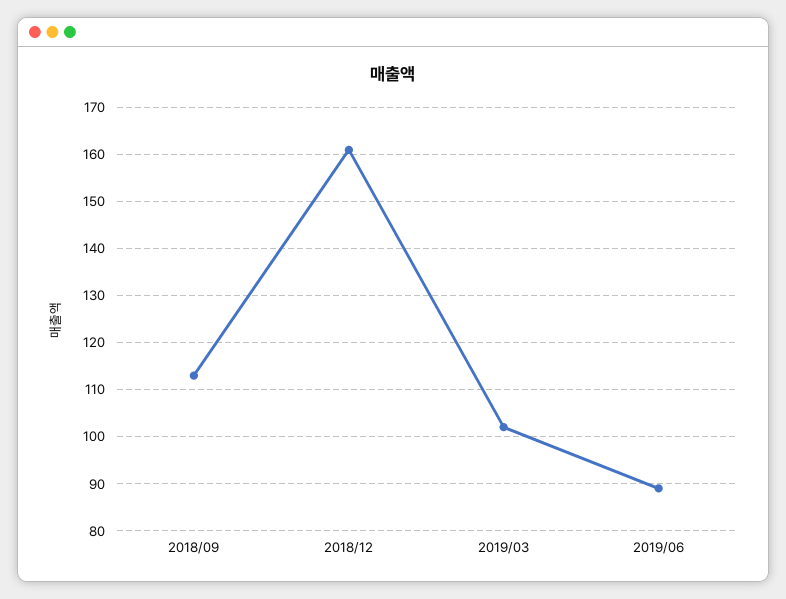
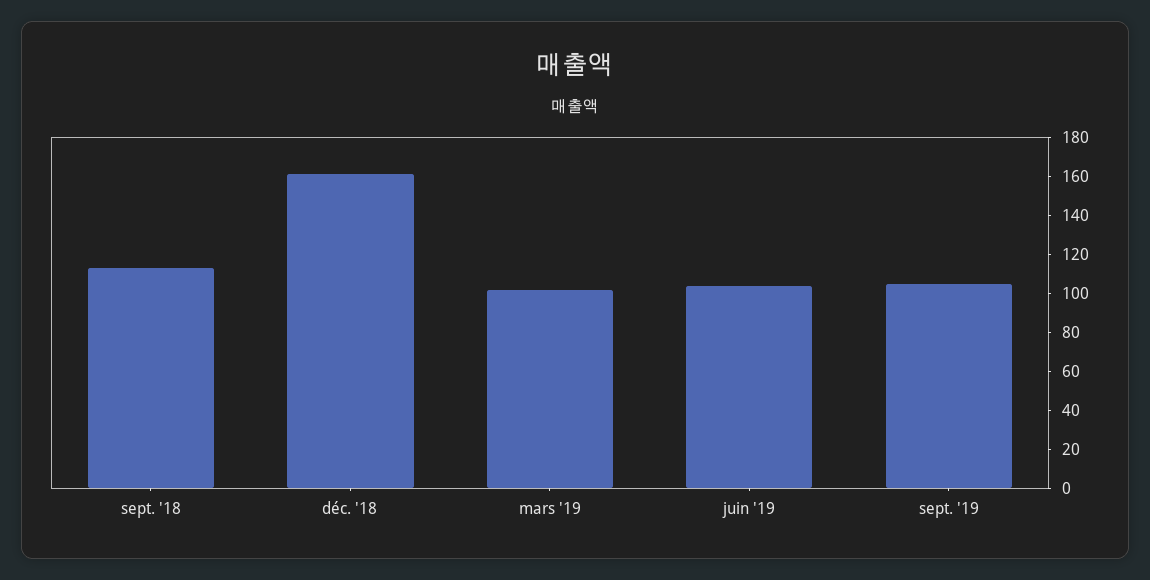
2019/06: 90 -> 105
sept. '19: none -> 105

